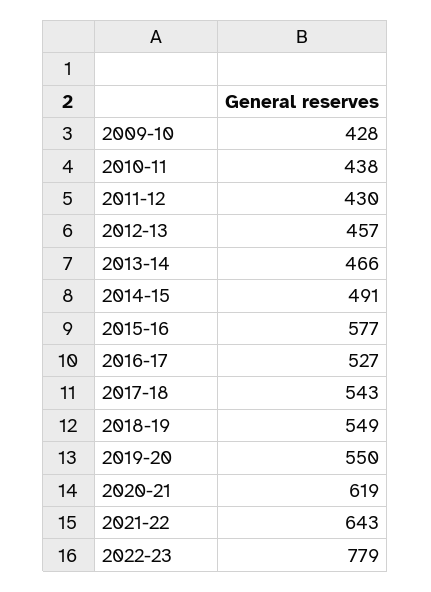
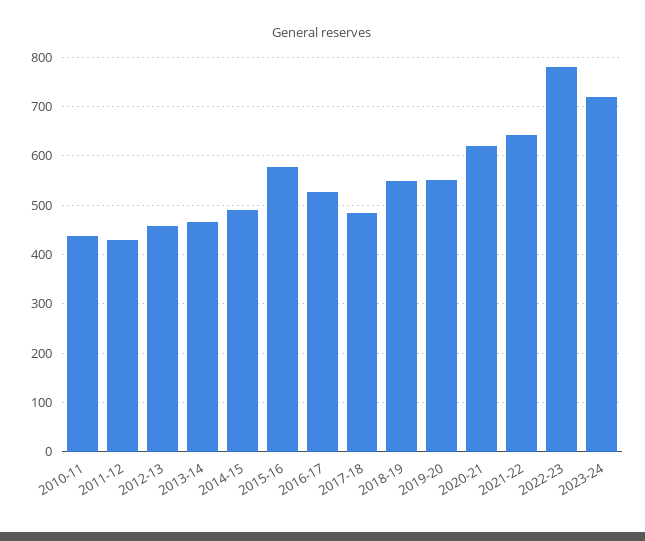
2009-10: 428 -> none
2017-18: 543 -> 480
2023-24: none -> 720

